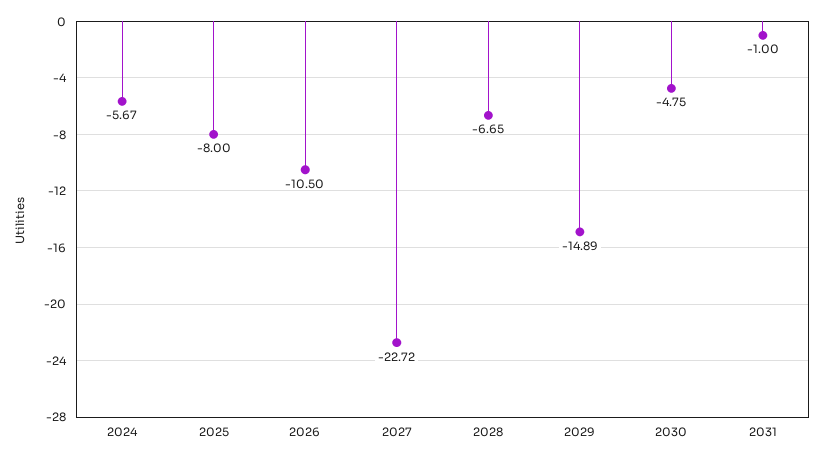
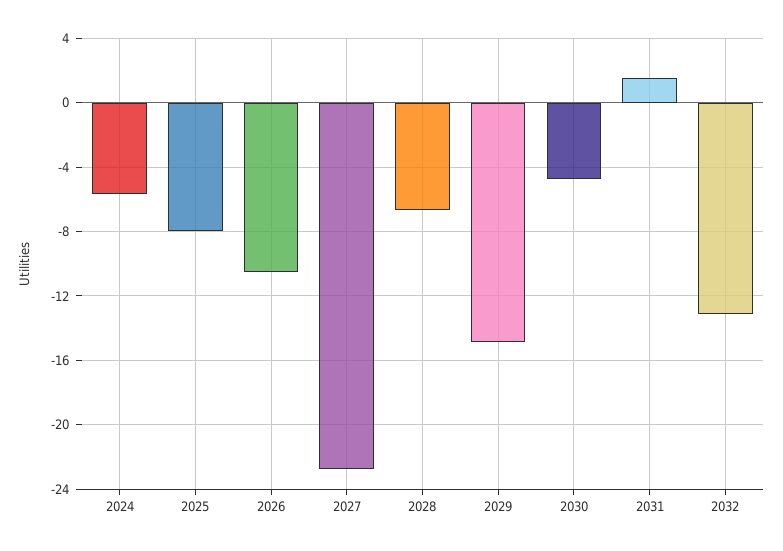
2031: -1 -> 1.5
2032: none -> -13

